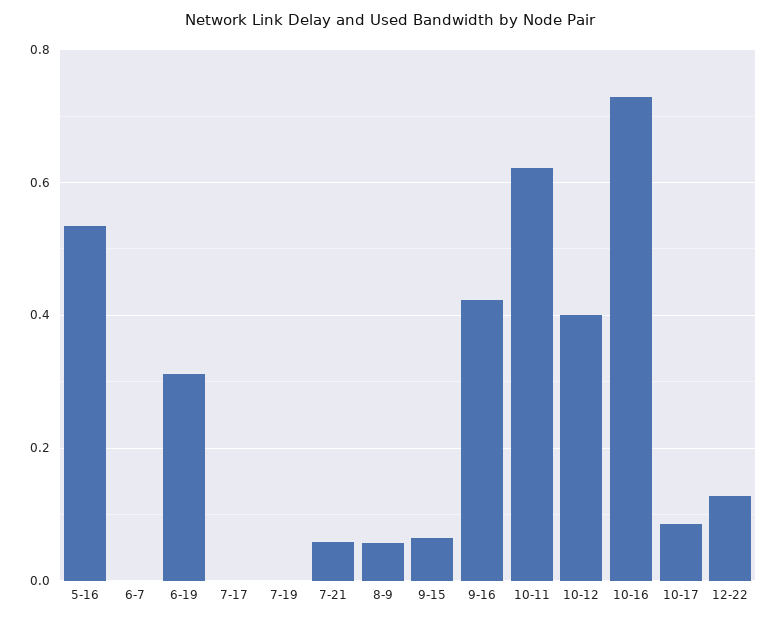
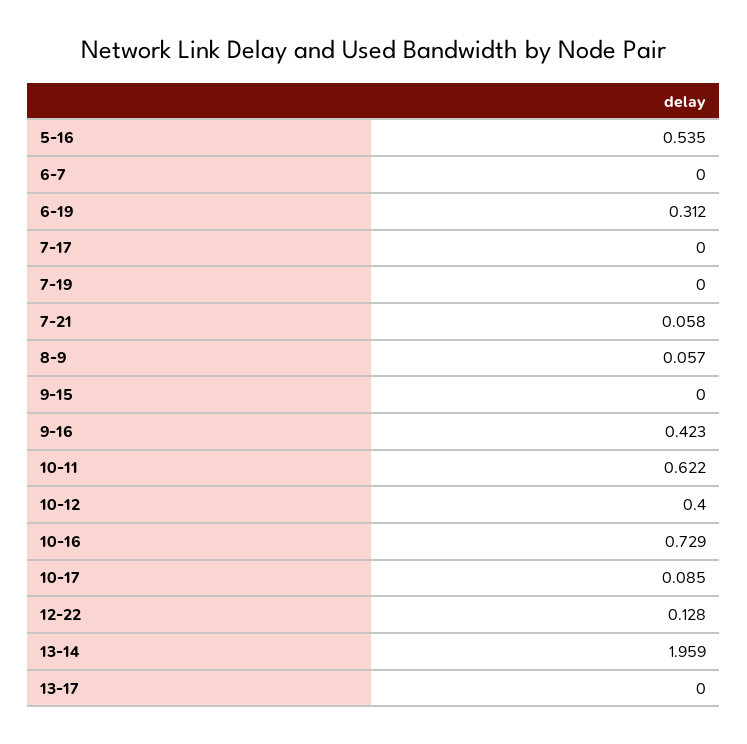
9-15: 0.06 -> 0
13-14: none -> 1.959
13-17: none -> 0

